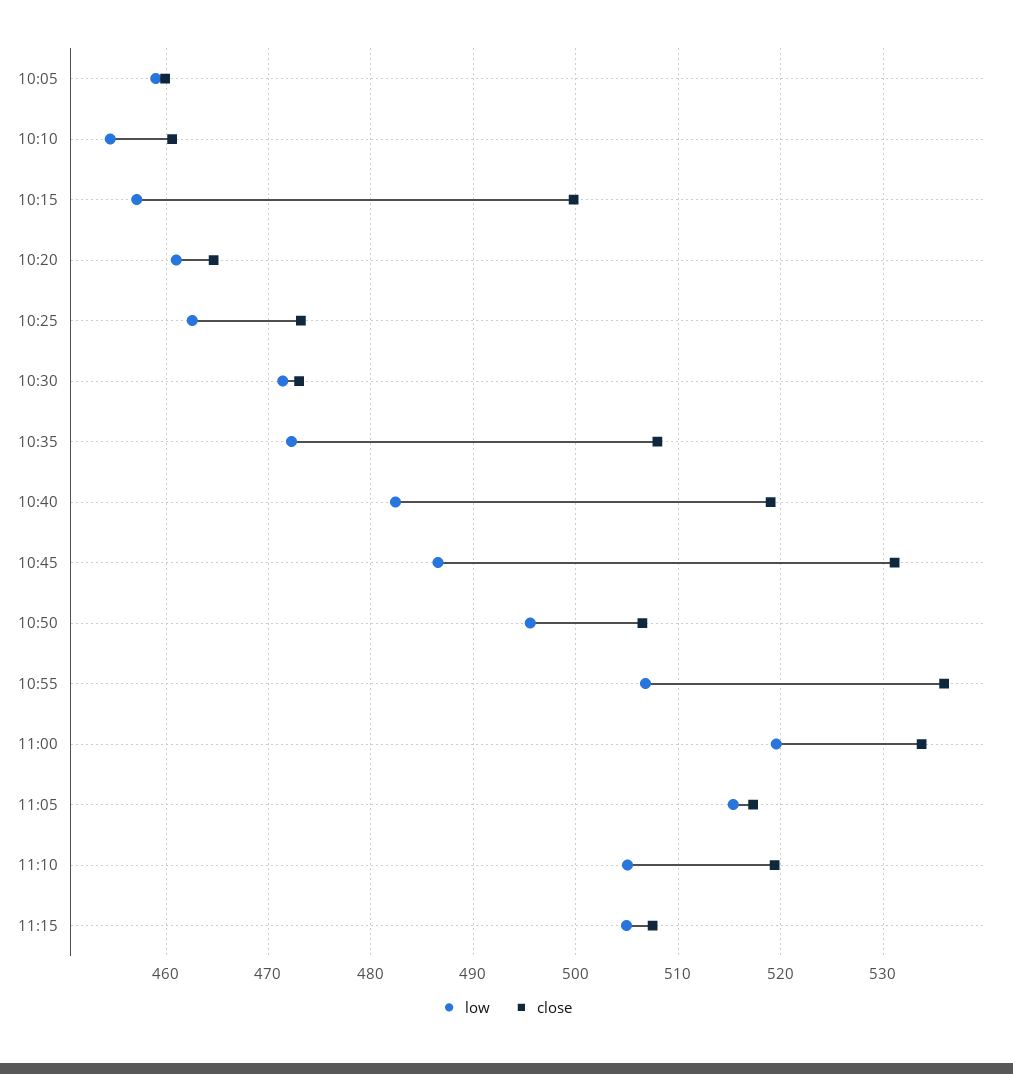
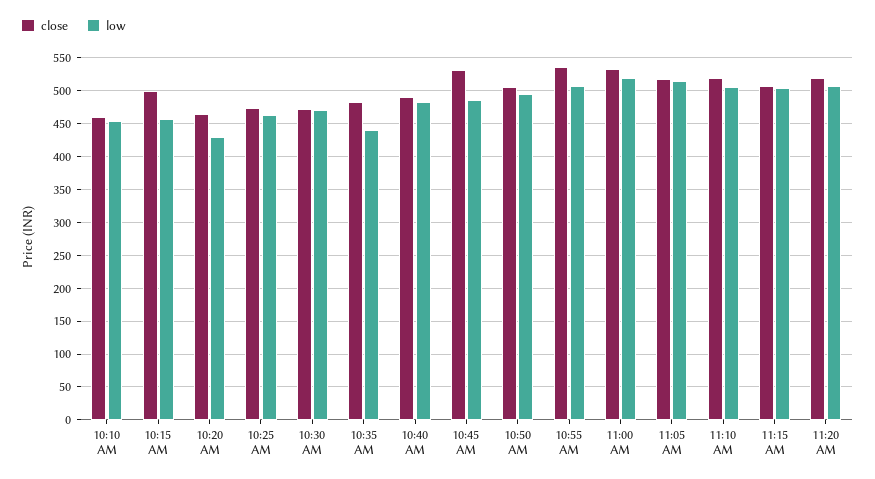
low, 10:05: 459 -> none
close, 10:05: 460 -> none
low, 10:20: 461 -> 430
low, 10:35: 472 -> 440
close, 10:35: 508 -> 480
close, 10:40: 519 -> 490
close, 11:20 AM: none -> 520
low, 11:20 AM: none -> 510

